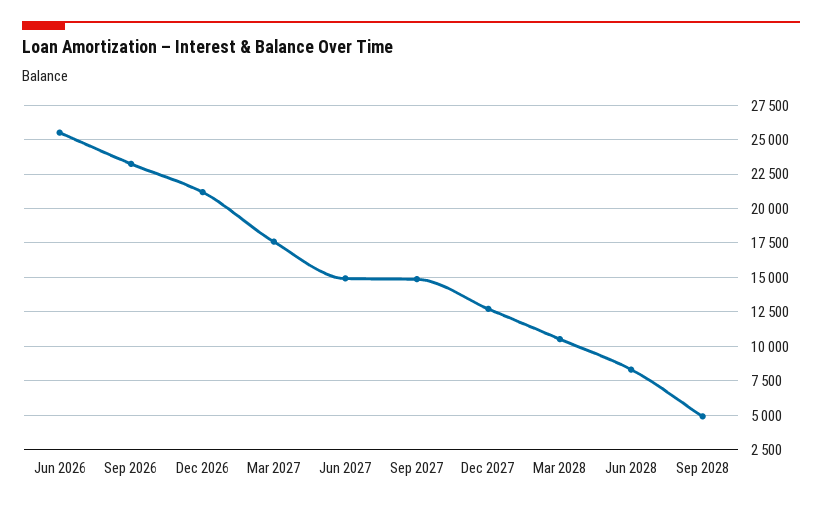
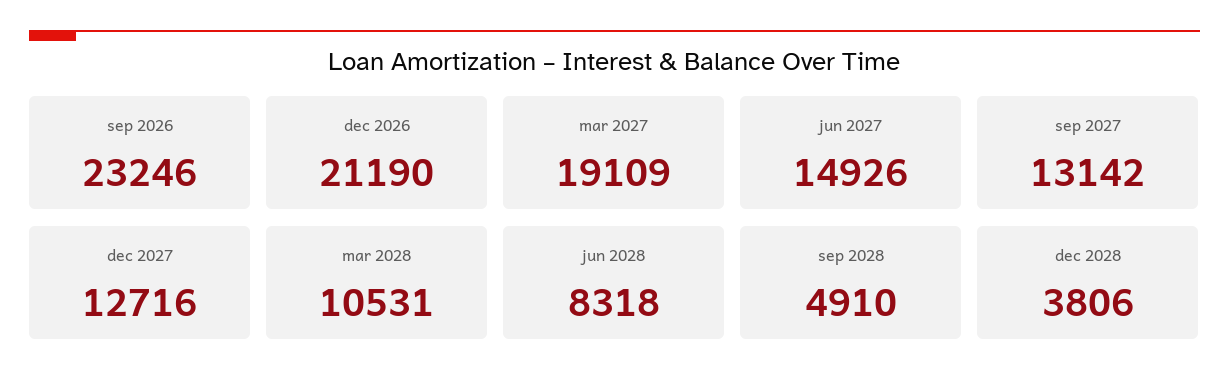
Jun 2026: 25500 -> none
Mar 2027: 17500 -> 19109
Sep 2027: 15000 -> 13142
dec 2028: none -> 3806

